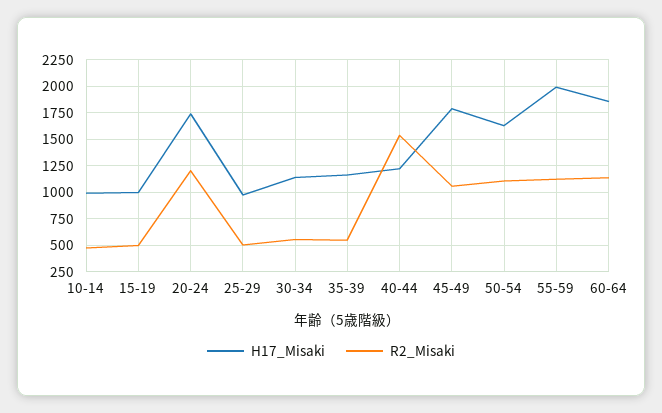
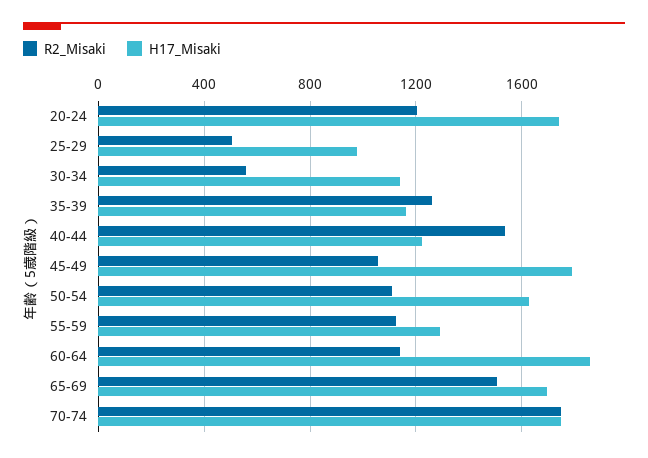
H17_Misaki, 10-14: 1000 -> none
R2_Misaki, 10-14: 500 -> none
H17_Misaki, 15-19: 1000 -> none
R2_Misaki, 15-19: 500 -> none
R2_Misaki, 35-39: 500 -> 1250
H17_Misaki, 55-59: 2000 -> 1300
R2_Misaki, 65-69: none -> 1500
H17_Misaki, 65-69: none -> 1700
R2_Misaki, 70-74: none -> 1750
H17_Misaki, 70-74: none -> 1750

